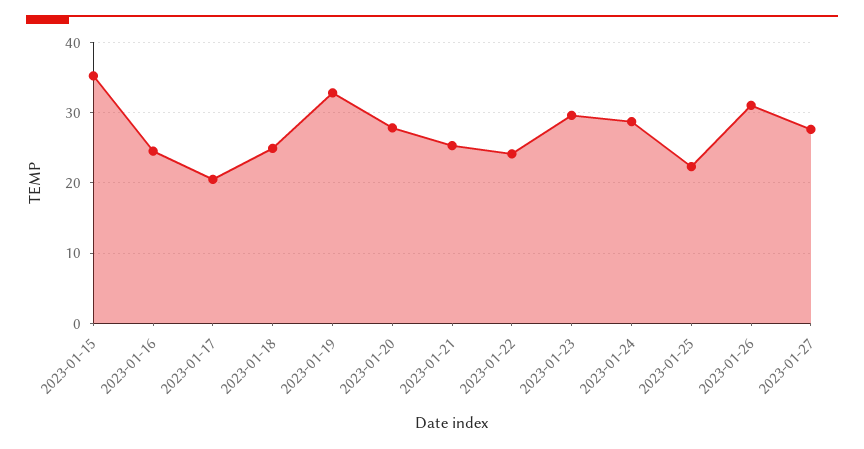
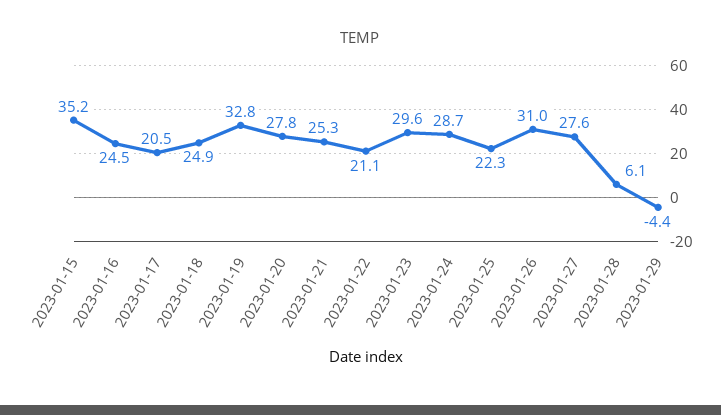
2023-01-22: 24 -> 21.1
2023-01-28: none -> 6.1
2023-01-29: none -> -4.4

